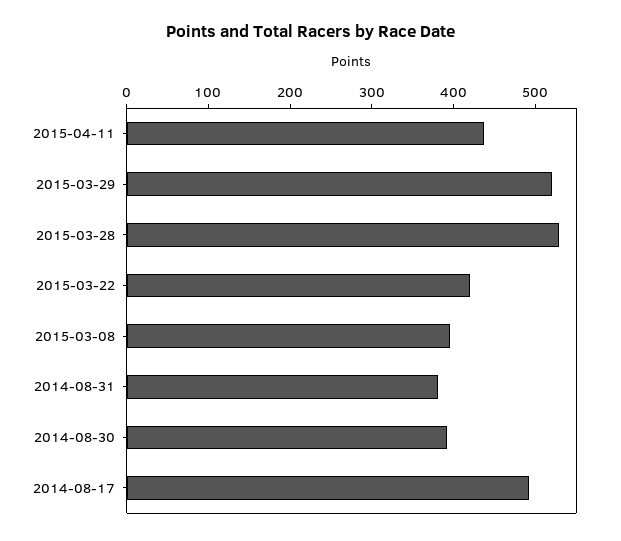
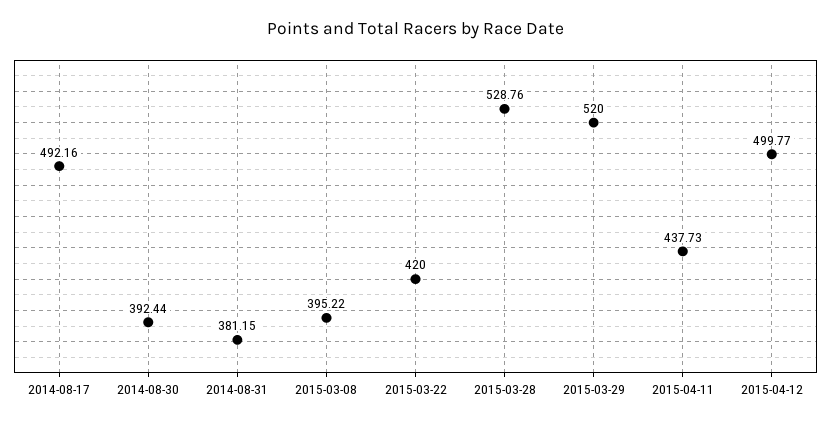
2015-04-12: none -> 499.77

